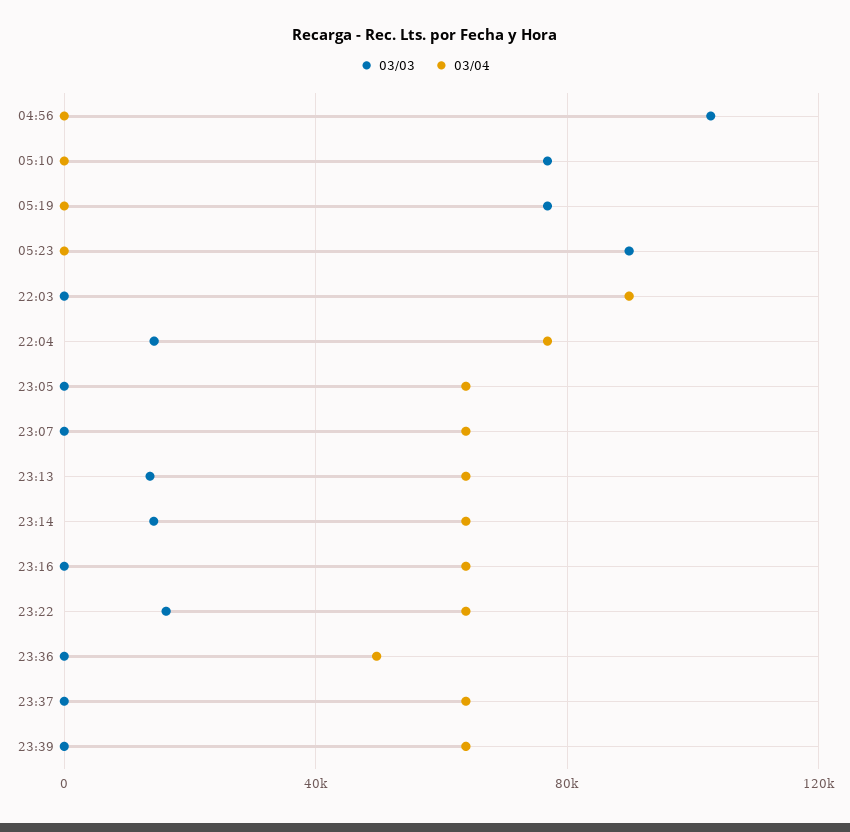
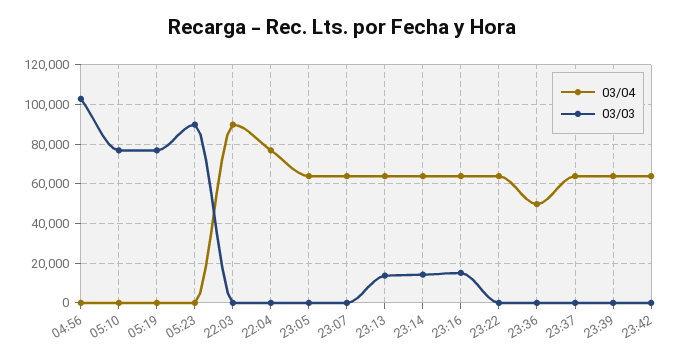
03/03, 22:04: 15000 -> 0
03/03, 23:16: 0 -> 15000
03/03, 23:22: 15000 -> 0
03/04, 23:42: none -> 65000
03/03, 23:42: none -> 0

